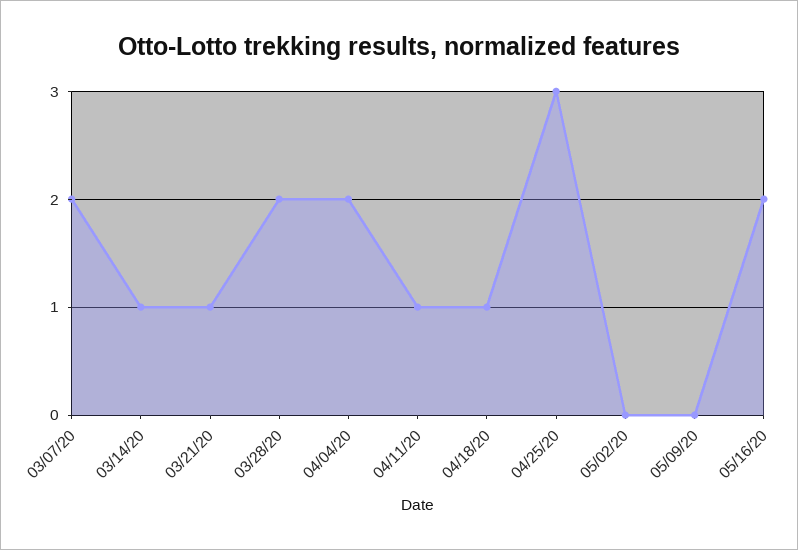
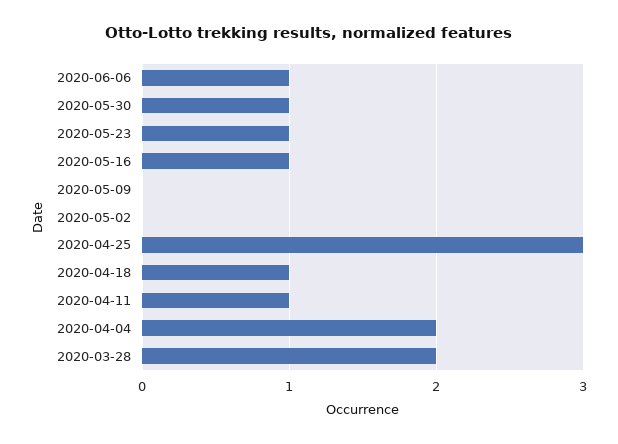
03/07/20: 2 -> none
03/14/20: 1 -> none
03/21/20: 1 -> none
05/16/20: 2 -> 1
2020-06-06: none -> 1
2020-05-30: none -> 1
2020-05-23: none -> 1

